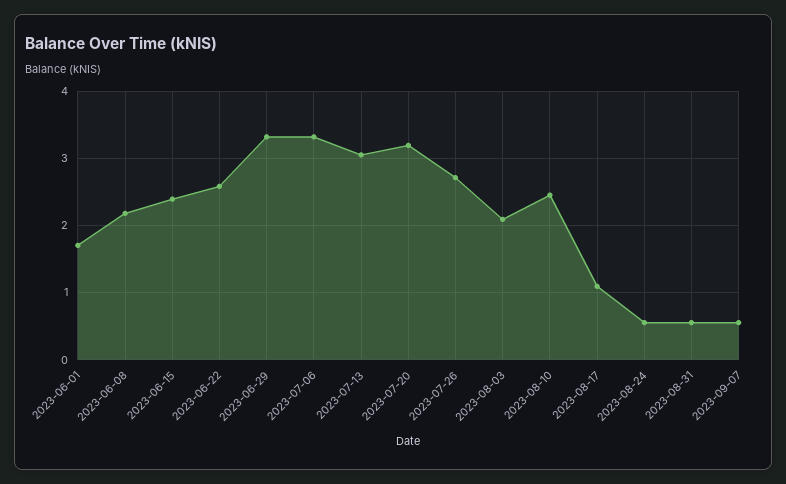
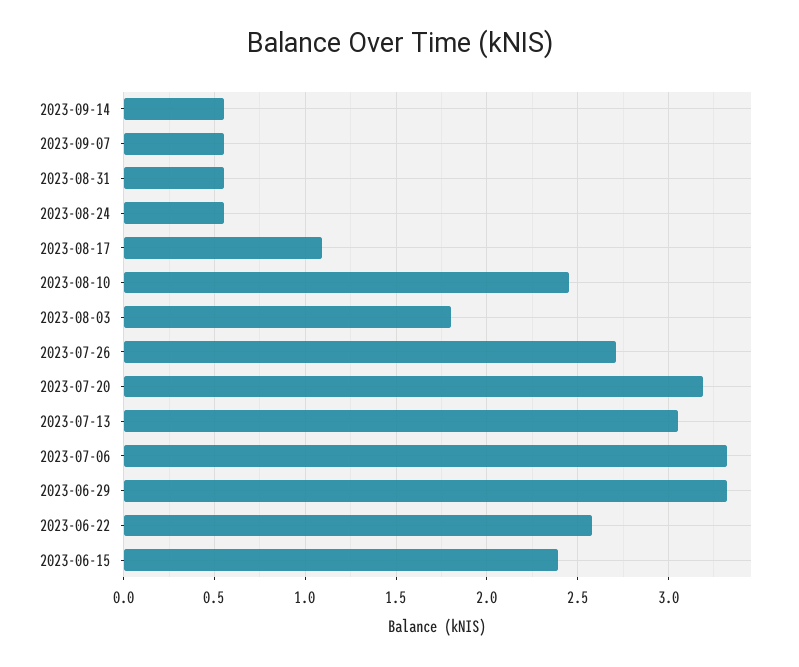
2023-06-01: 1.7 -> none
2023-06-08: 2.2 -> none
2023-08-03: 2.1 -> 1.8
2023-09-14: none -> 0.55

